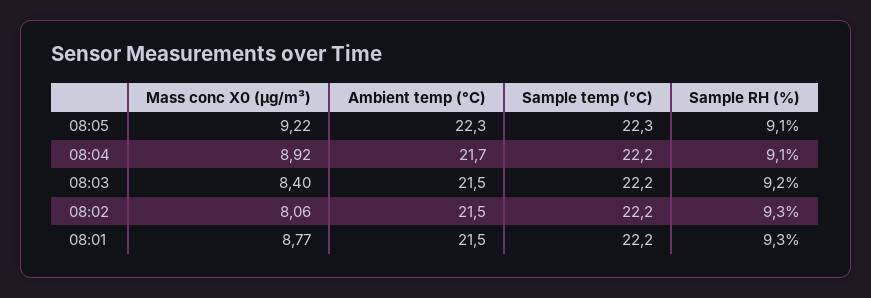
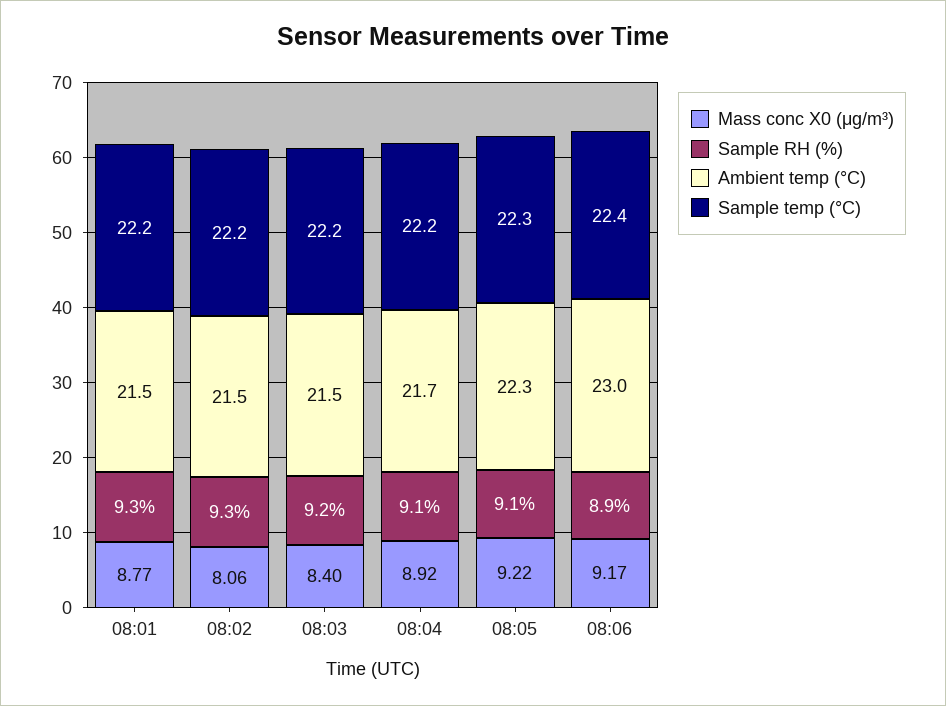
Mass conc X0 (μg/m³), 08:06: none -> 9.17
Sample RH (%), 08:06: none -> 8.9
Ambient temp (°C), 08:06: none -> 23
Sample temp (°C), 08:06: none -> 22.4

